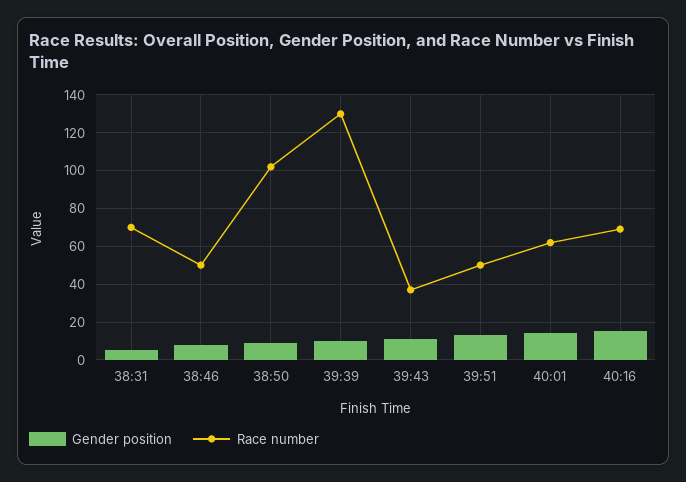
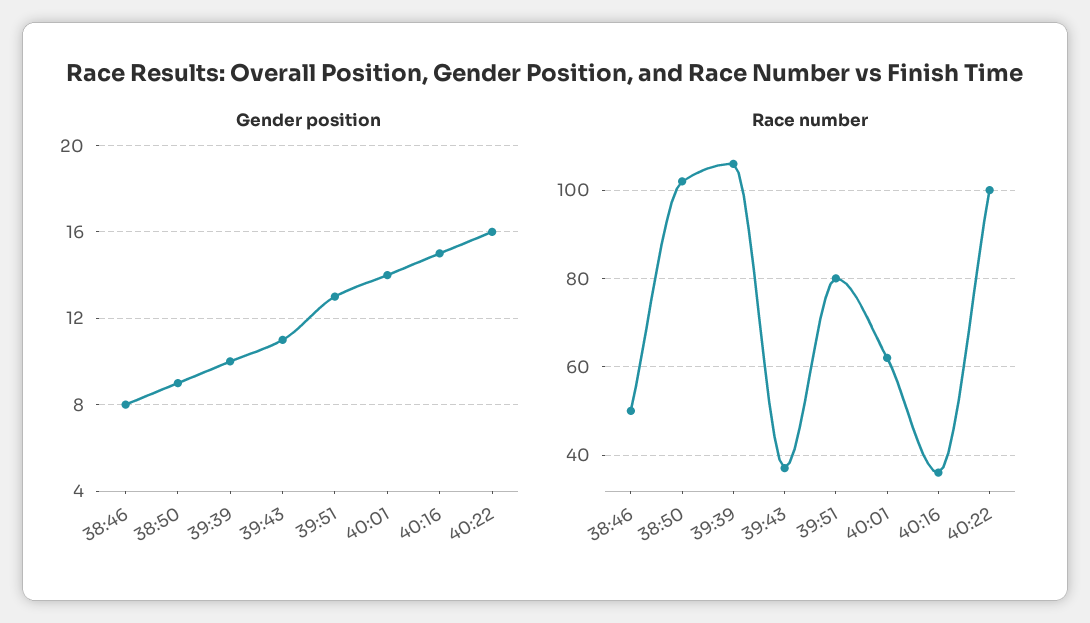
Gender position, 38:31: 5 -> none
Race number, 38:31: 70 -> none
Race number, 39:39: 130 -> 105
Race number, 39:51: 50 -> 80
Race number, 40:16: 70 -> 35
Gender position, 40:22: none -> 16
Race number, 40:22: none -> 100

